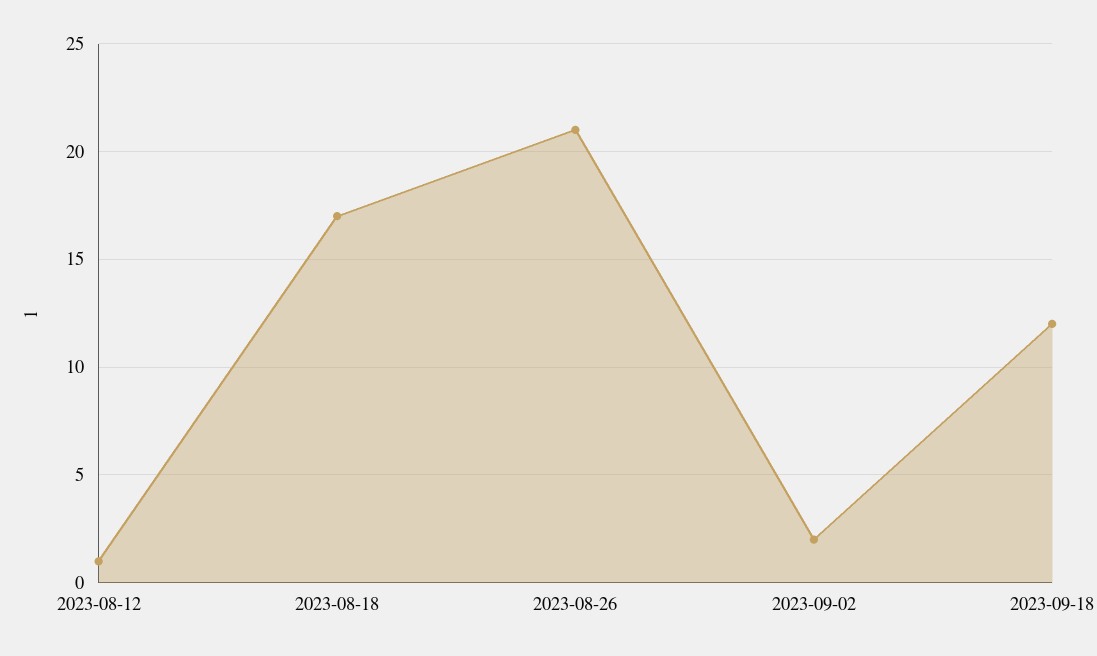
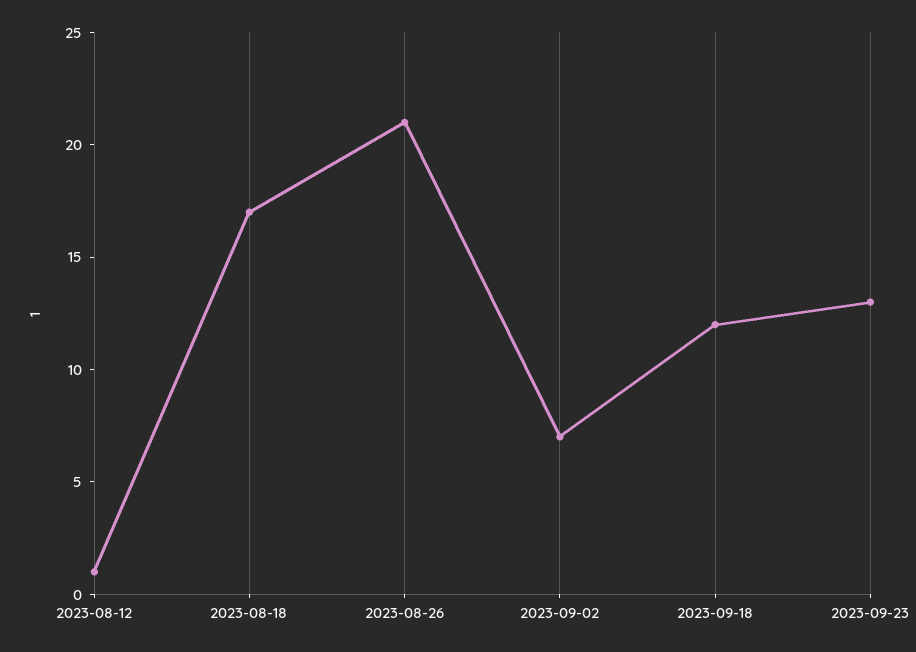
2023-09-02: 2 -> 7
2023-09-23: none -> 13

